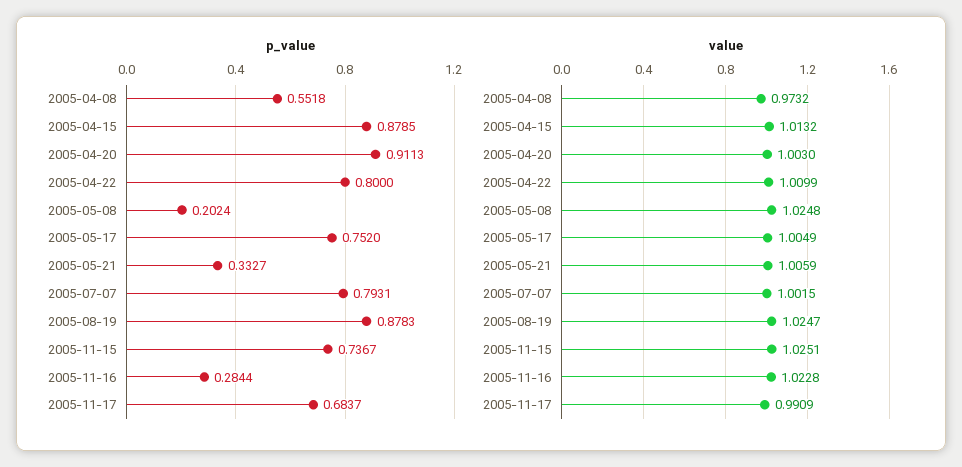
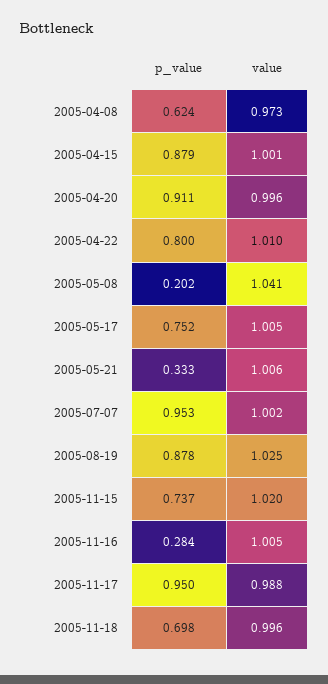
p_value, 2005-04-08: 0.5518 -> 0.624
p_value, 2005-07-07: 0.7931 -> 0.953
p_value, 2005-11-17: 0.6837 -> 0.95
value, 2005-04-15: 1.0132 -> 1.001
value, 2005-04-20: 1.003 -> 0.996
value, 2005-05-08: 1.0248 -> 1.041
value, 2005-11-15: 1.0251 -> 1.02
value, 2005-11-16: 1.0228 -> 1.005
value, 2005-11-17: 0.9909 -> 0.988
p_value, 2005-11-18: none -> 0.698
value, 2005-11-18: none -> 0.996

